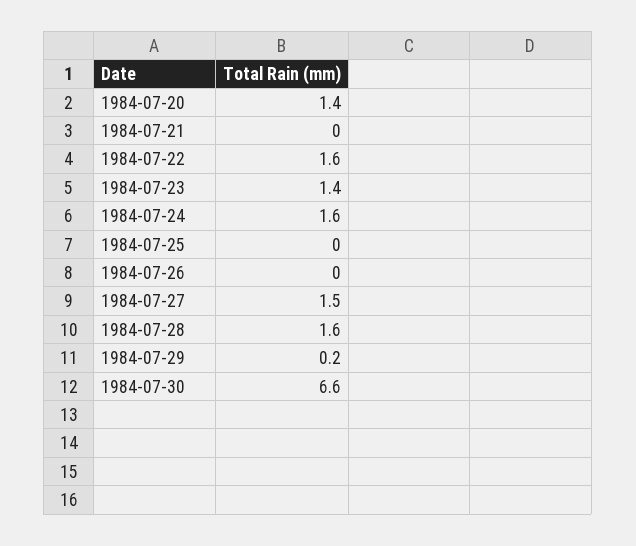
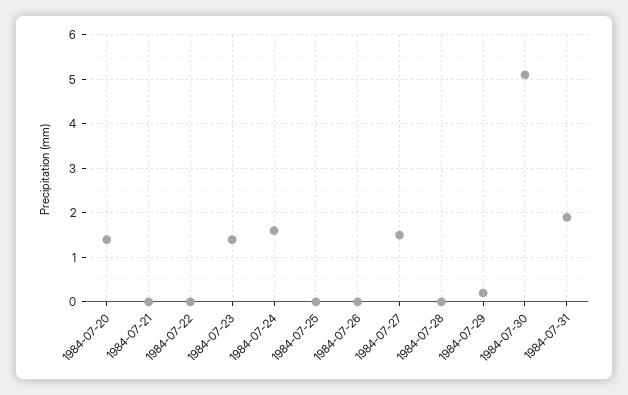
1984-07-22: 1.6 -> 0
1984-07-28: 1.6 -> 0
1984-07-30: 6.6 -> 5
1984-07-31: none -> 2

